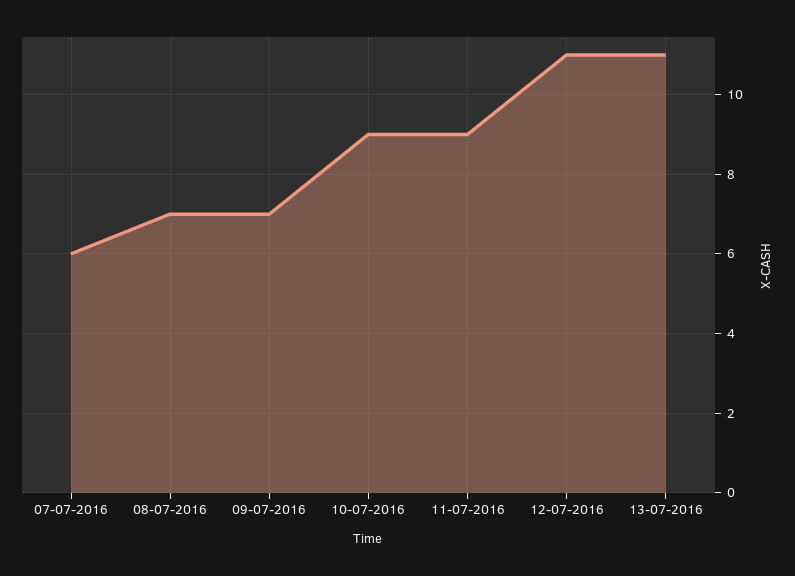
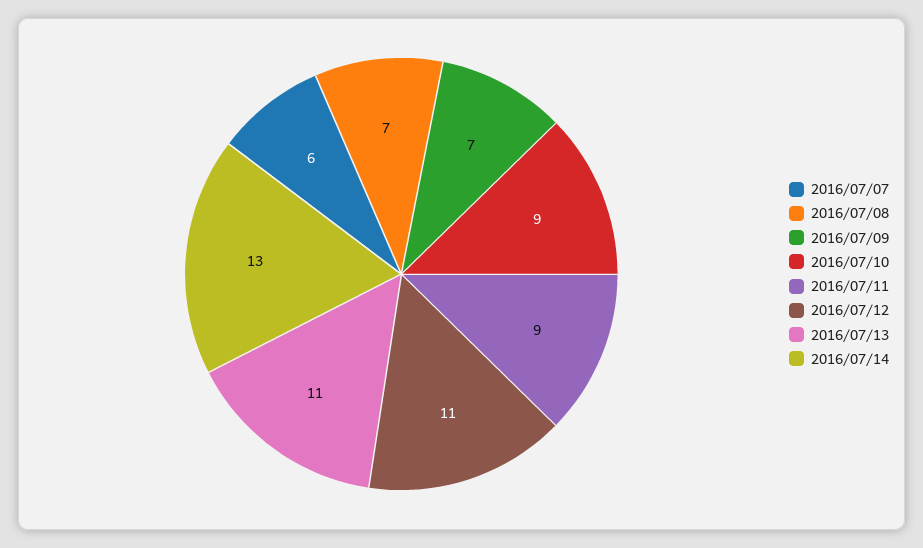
2016/07/14: none -> 13

